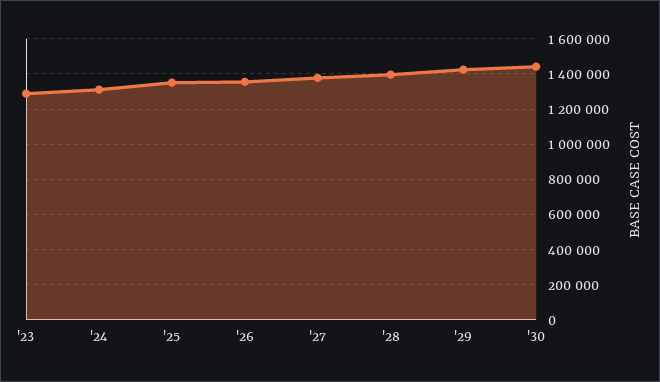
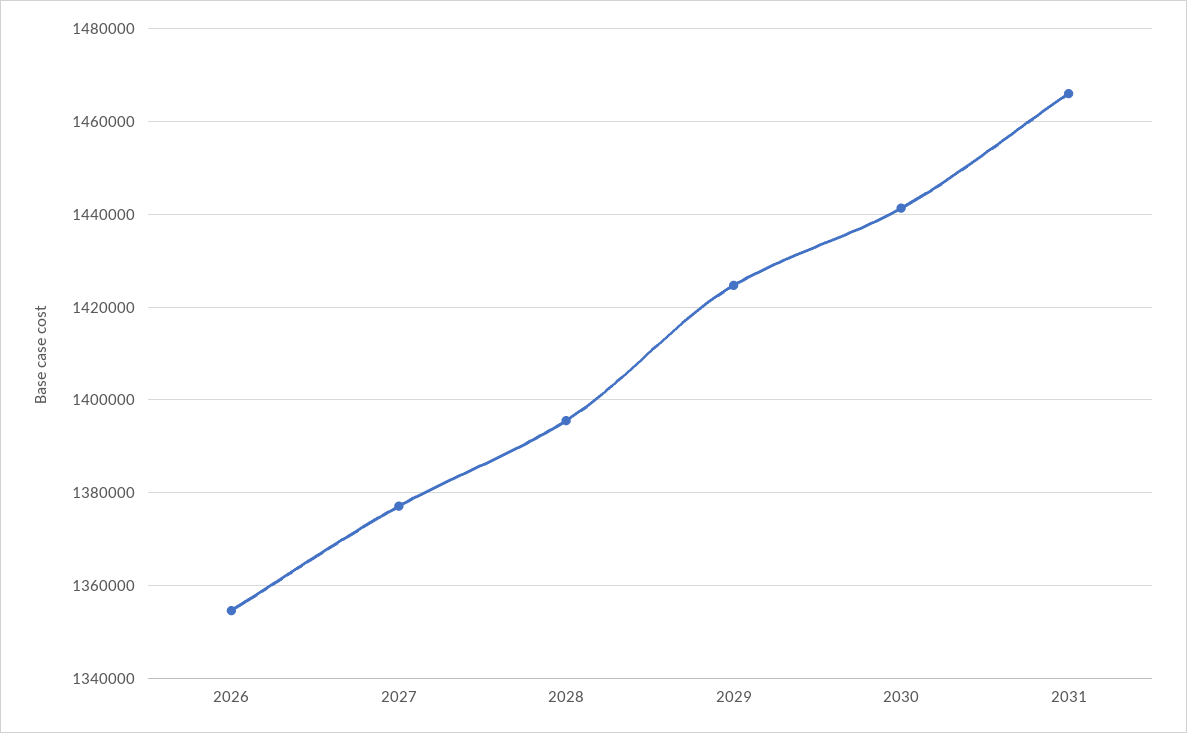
'23: 1300000 -> none
'24: 1300000 -> none
'25: 1350000 -> none
2031: none -> 1466000

